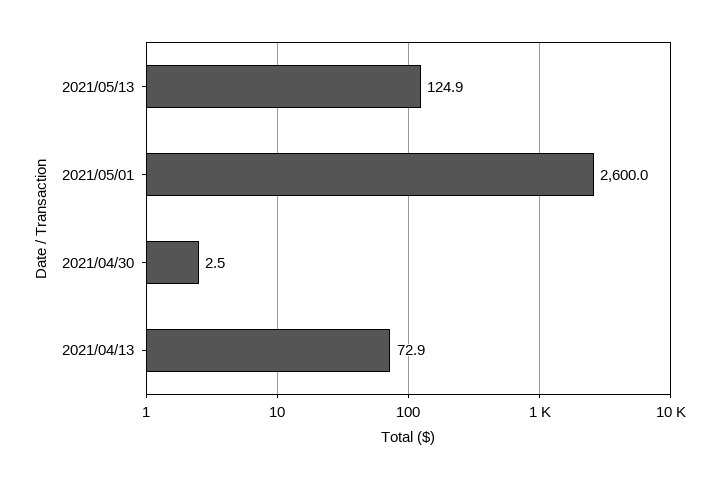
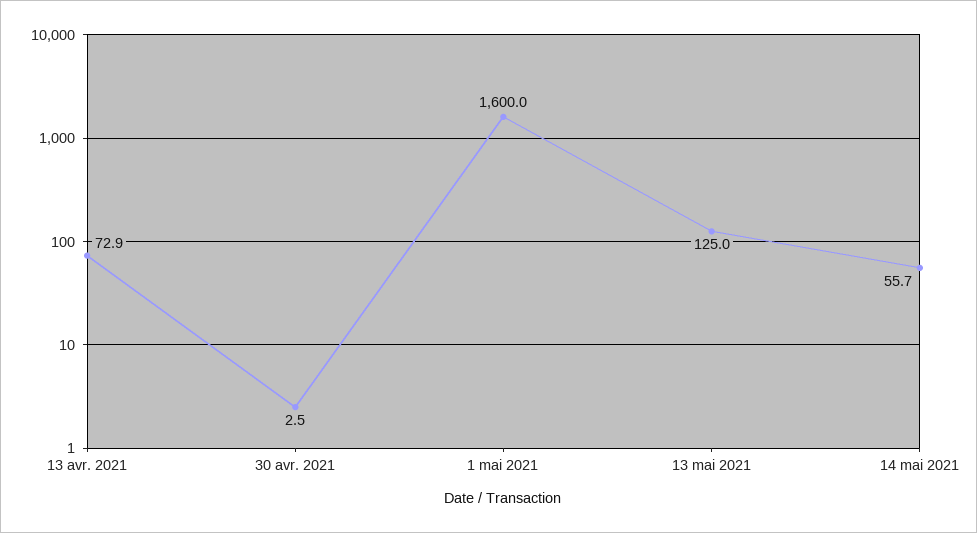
2021/05/13: 124.9 -> 125
2021/05/01: 2600 -> 1600
14 mai 2021: none -> 55.7

